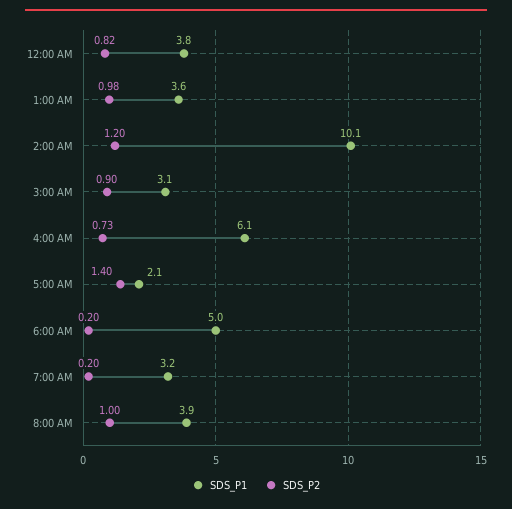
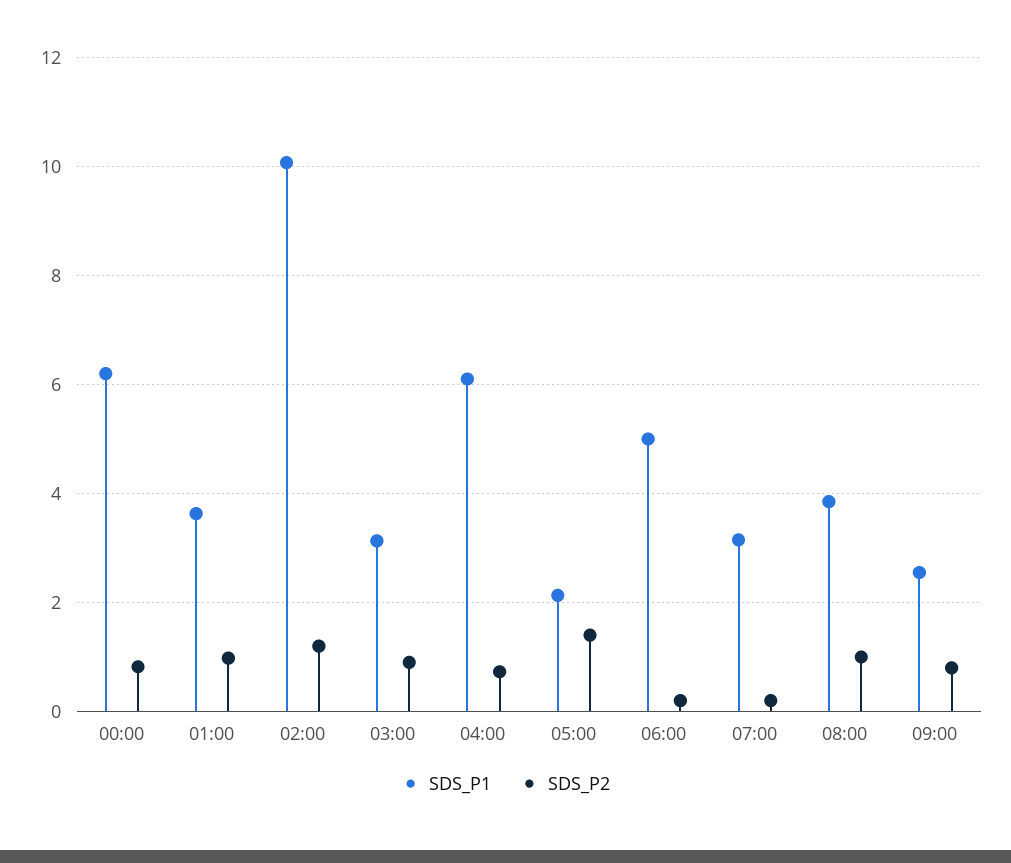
SDS_P1, 12:00 AM: 3.8 -> 6.2
SDS_P1, 09:00: none -> 2.6
SDS_P2, 09:00: none -> 0.8

